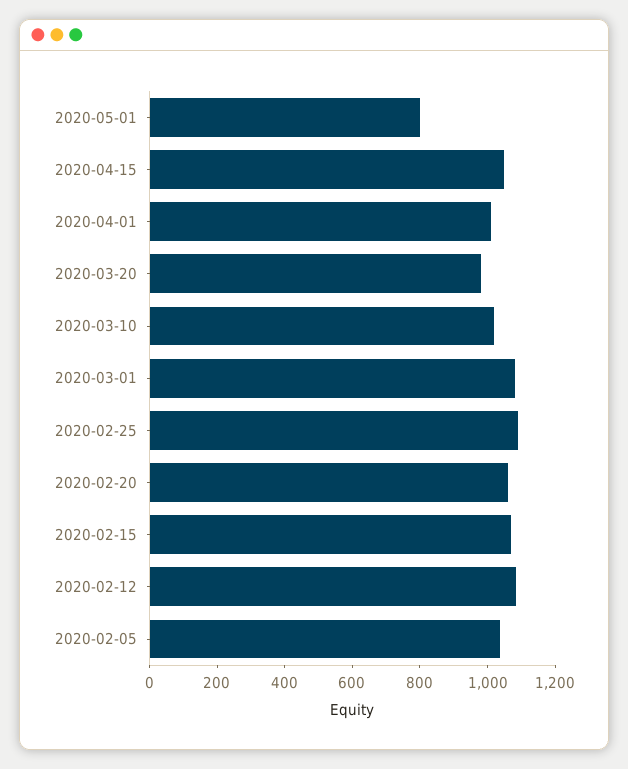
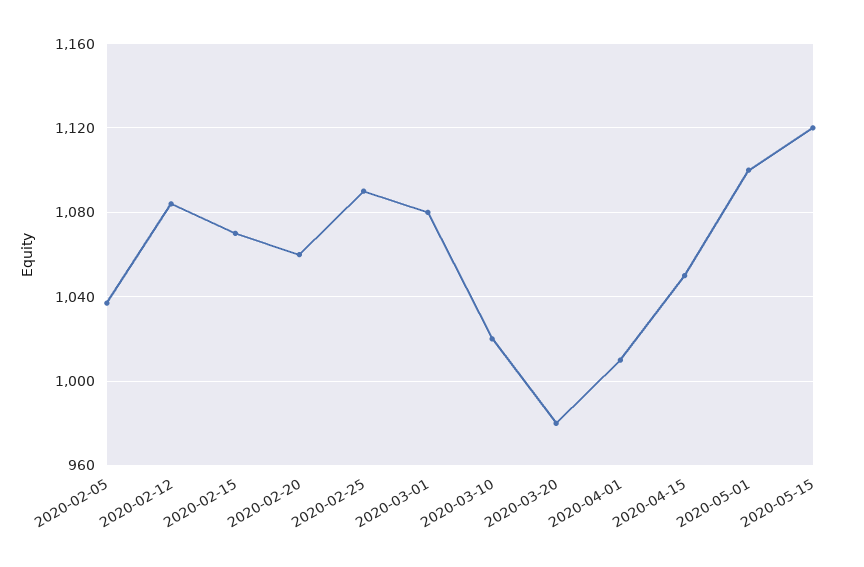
2020-05-01: 800 -> 1100
2020-05-15: none -> 1120

